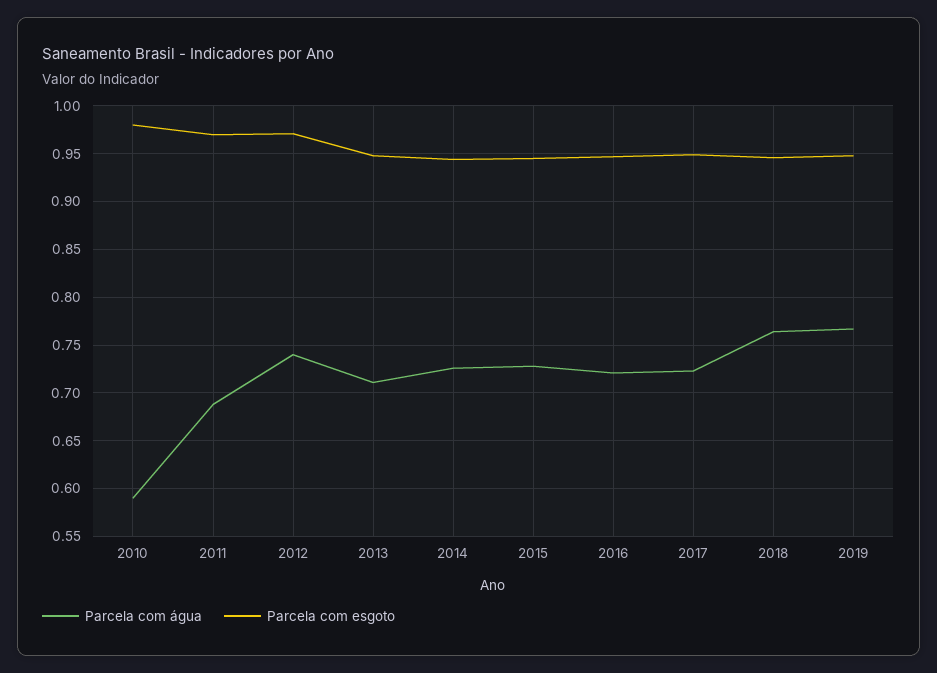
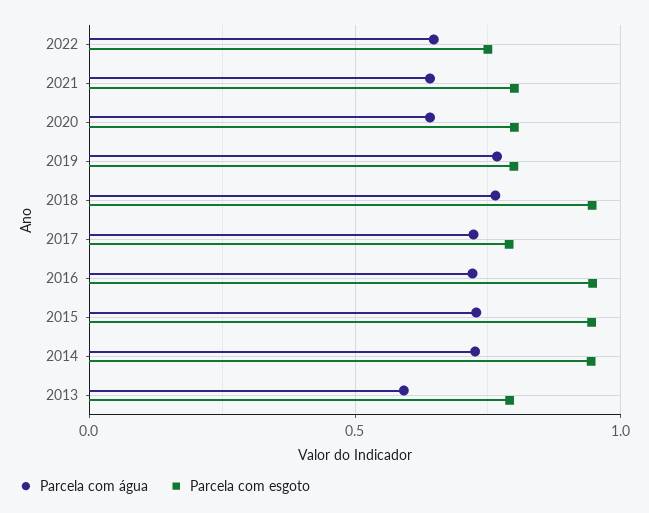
Parcela com água, 2010: 0.59 -> none
Parcela com esgoto, 2010: 0.98 -> none
Parcela com água, 2011: 0.69 -> none
Parcela com esgoto, 2011: 0.97 -> none
Parcela com água, 2012: 0.74 -> none
Parcela com esgoto, 2012: 0.97 -> none
Parcela com água, 2013: 0.71 -> 0.6
Parcela com esgoto, 2013: 0.95 -> 0.8
Parcela com esgoto, 2017: 0.95 -> 0.8
Parcela com esgoto, 2019: 0.95 -> 0.8
Parcela com água, 2022: none -> 0.65
Parcela com esgoto, 2022: none -> 0.75
Parcela com água, 2021: none -> 0.65
Parcela com esgoto, 2021: none -> 0.8
Parcela com água, 2020: none -> 0.65
Parcela com esgoto, 2020: none -> 0.8

